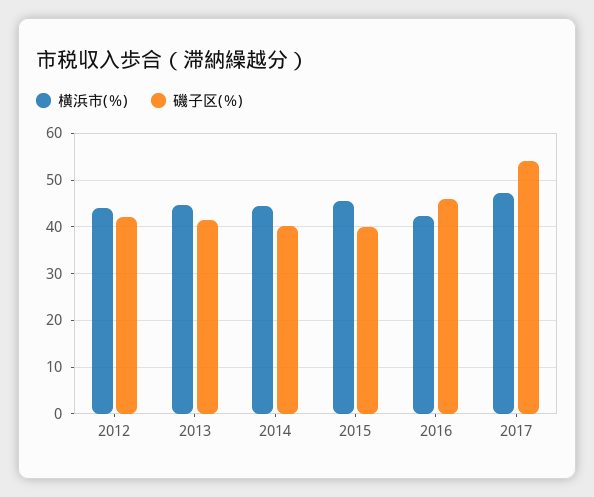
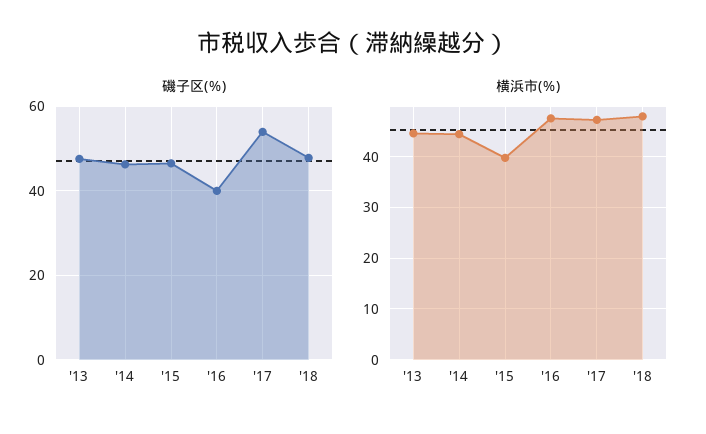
横浜市(％), 2012: 44 -> none
磯子区(％), 2012: 42 -> none
磯子区(％), 2013: 42 -> 48
磯子区(％), 2014: 40 -> 46
横浜市(％), 2015: 46 -> 40
磯子区(％), 2015: 40 -> 46
横浜市(％), 2016: 42 -> 48
磯子区(％), 2016: 46 -> 40
磯子区(％), '18: none -> 48
横浜市(％), '18: none -> 48

